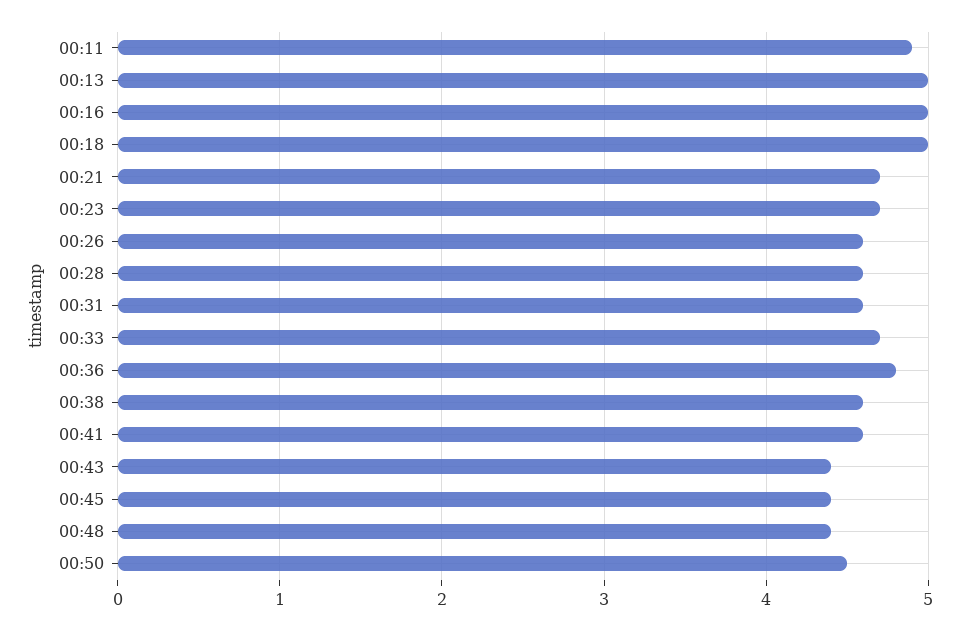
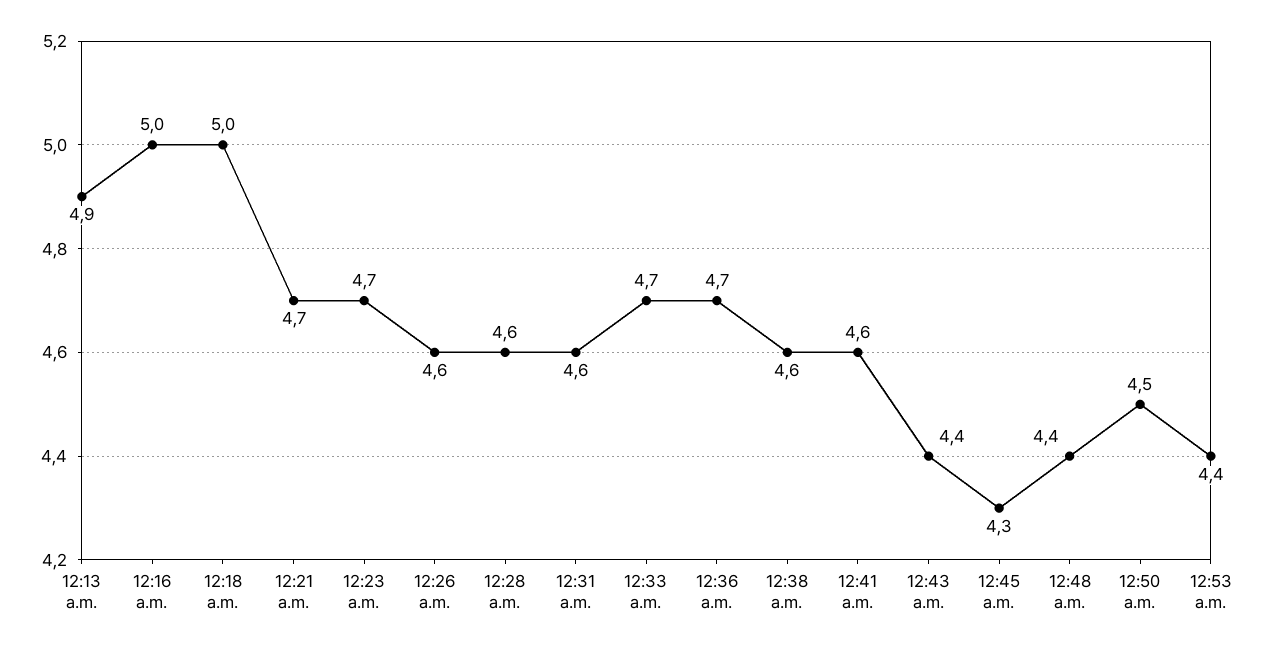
00:11: 4.9 -> none
00:13: 5 -> 4.9
00:36: 4.8 -> 4.7
00:45: 4.4 -> 4.3
12:53 a.m.: none -> 4.4

